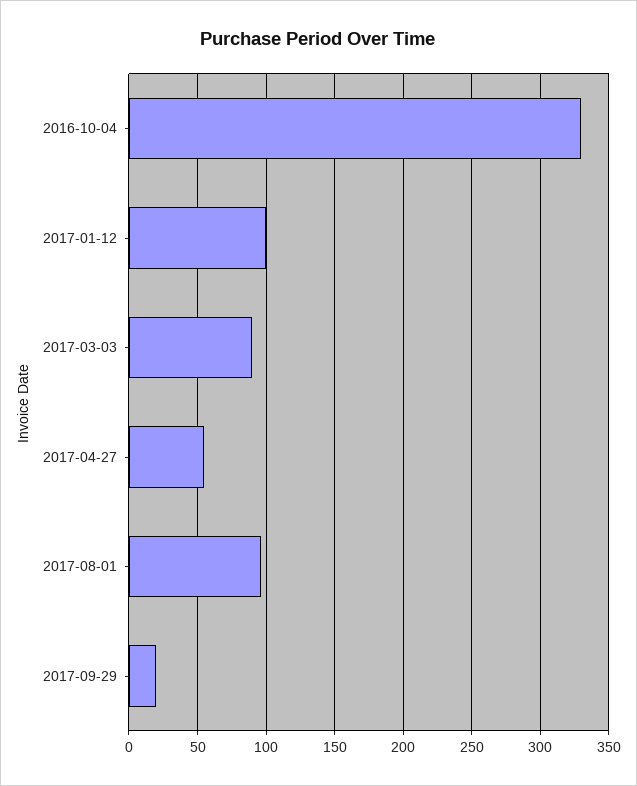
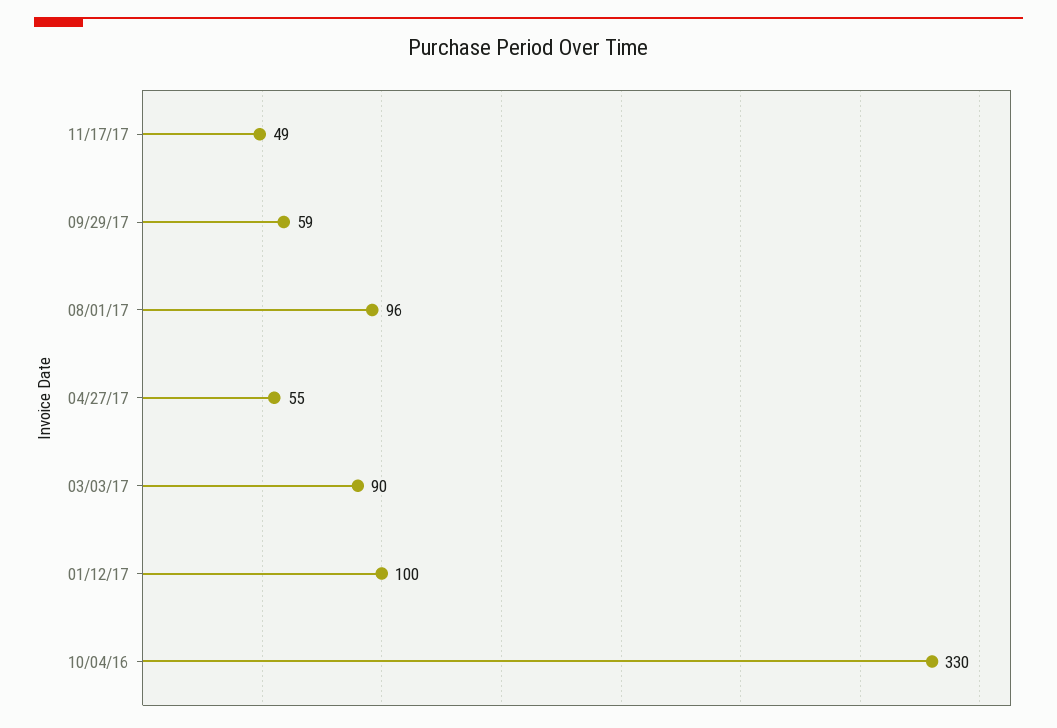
2017-09-29: 20 -> 59
11/17/17: none -> 49

